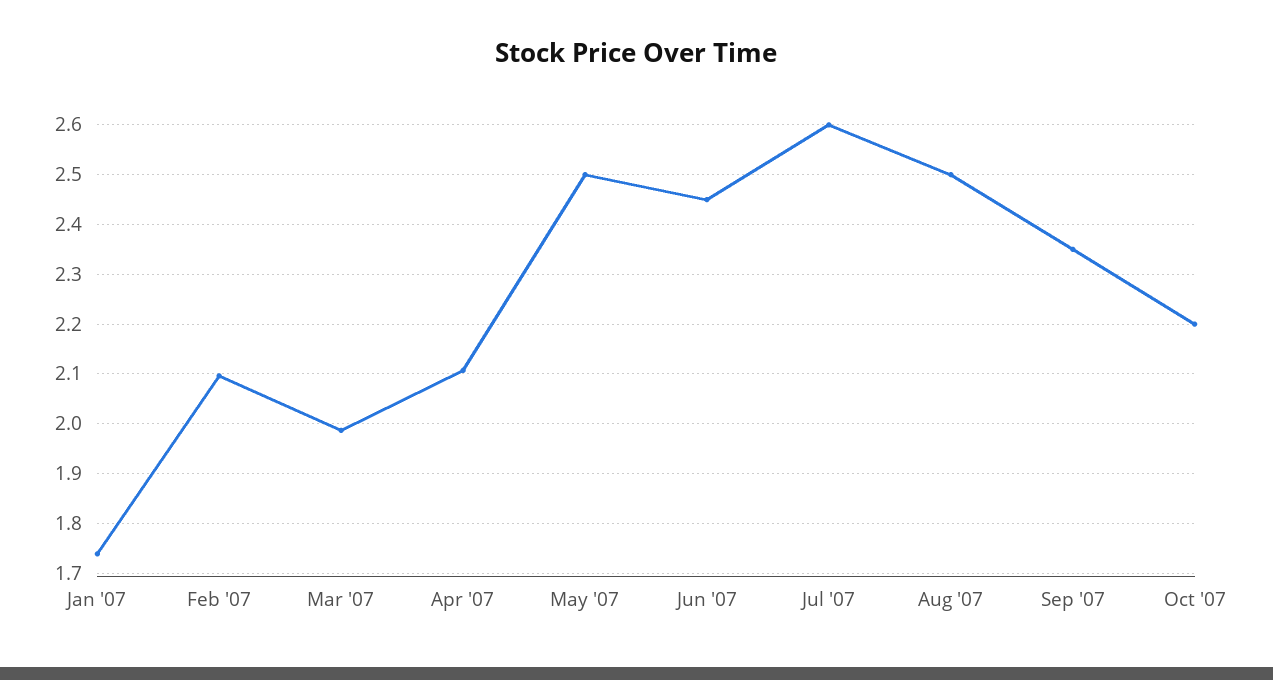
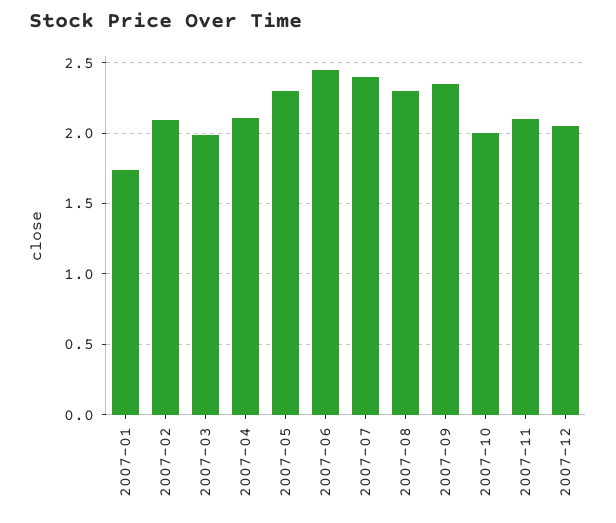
May '07: 2.5 -> 2.3
Jul '07: 2.6 -> 2.4
Aug '07: 2.5 -> 2.3
Oct '07: 2.2 -> 2
2007-11: none -> 2.1
2007-12: none -> 2.05

